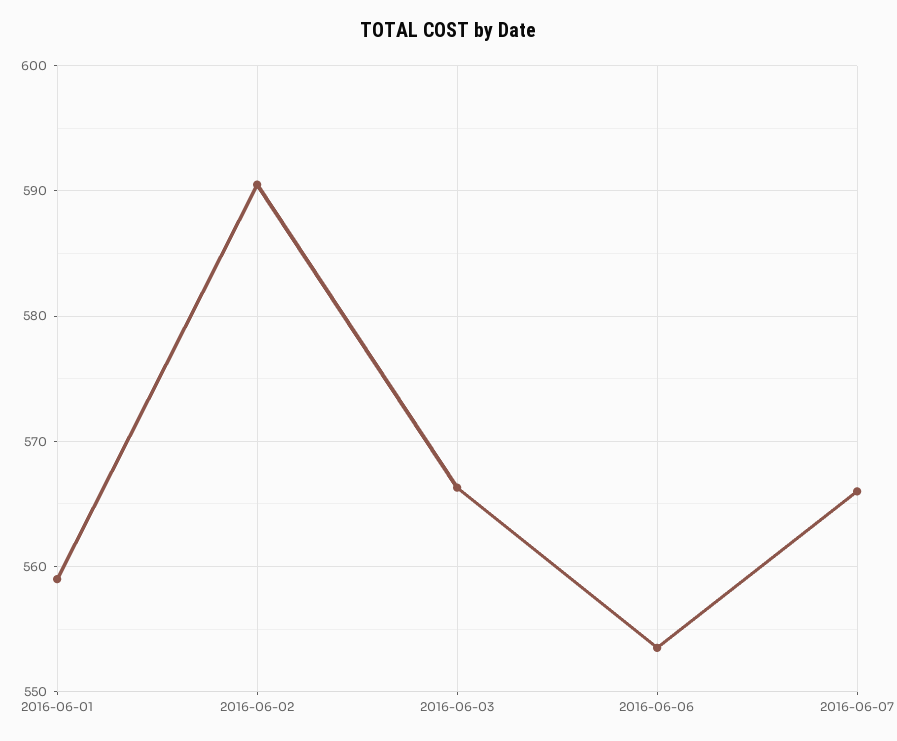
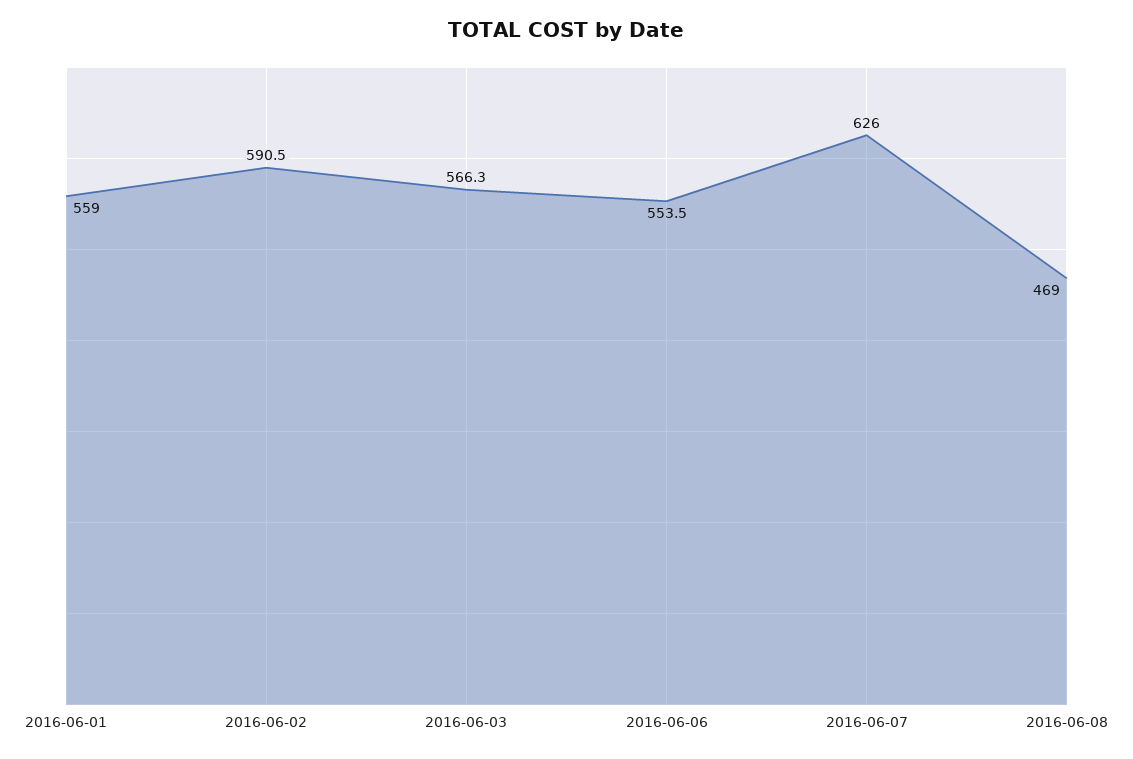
2016-06-07: 566 -> 626
2016-06-08: none -> 469

